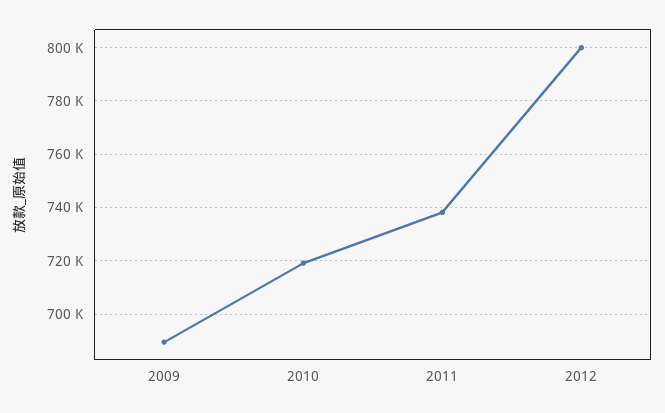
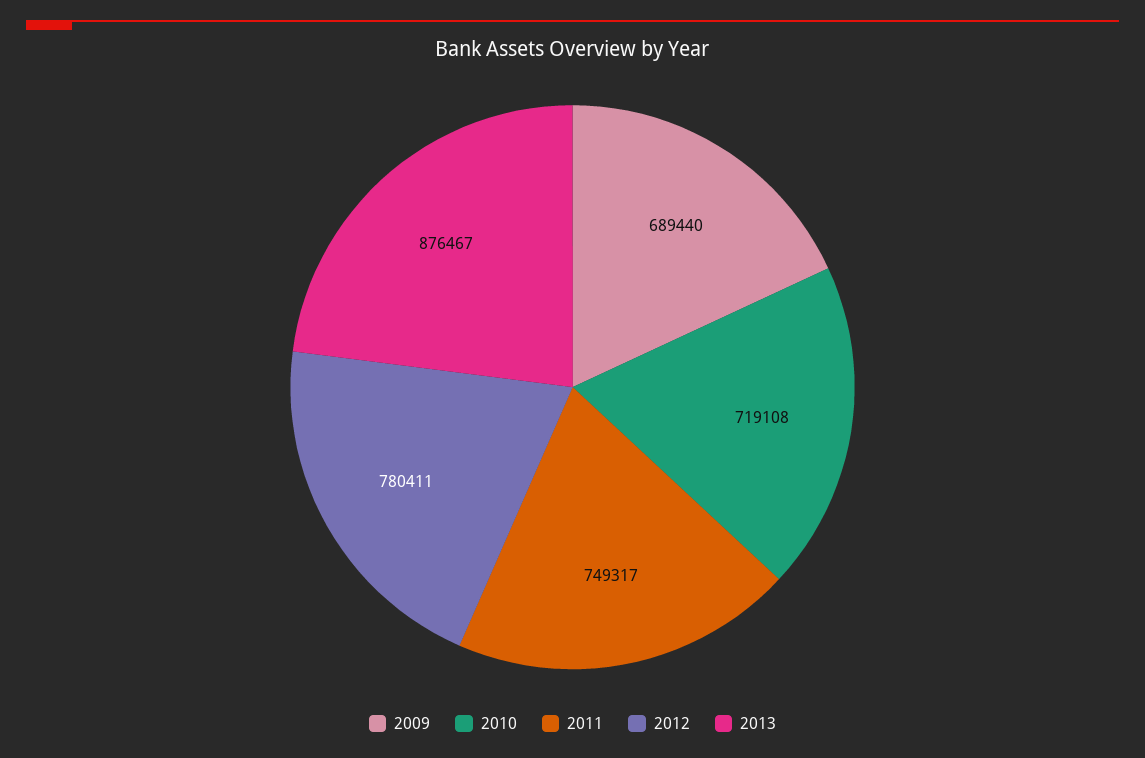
2011: 737500 -> 749317
2012: 800000 -> 780411
2013: none -> 876467

